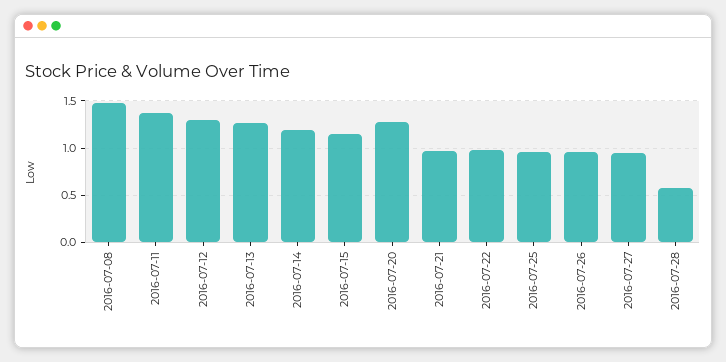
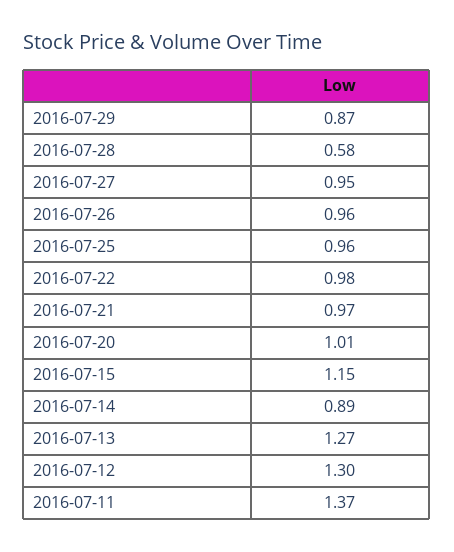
2016-07-08: 1.5 -> none
2016-07-14: 1.2 -> 0.89
2016-07-20: 1.3 -> 1.01
2016-07-29: none -> 0.87

